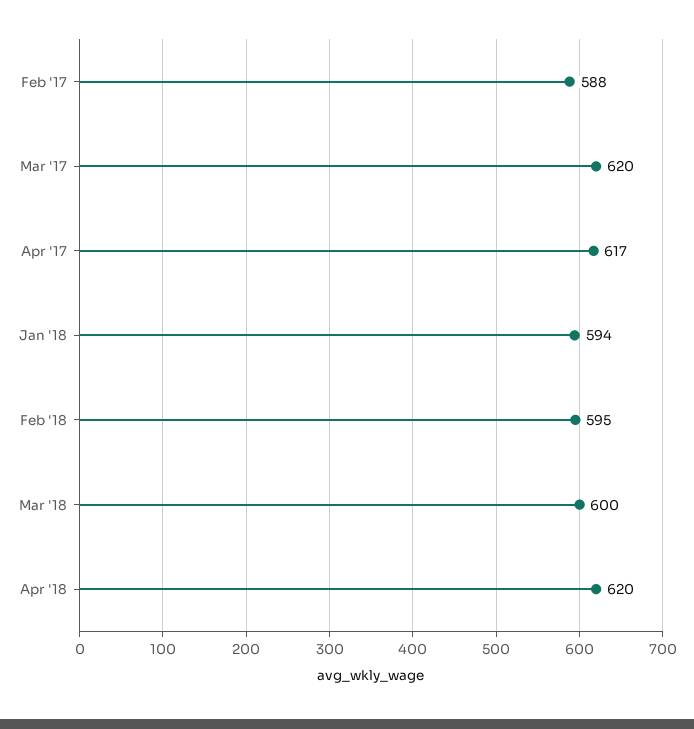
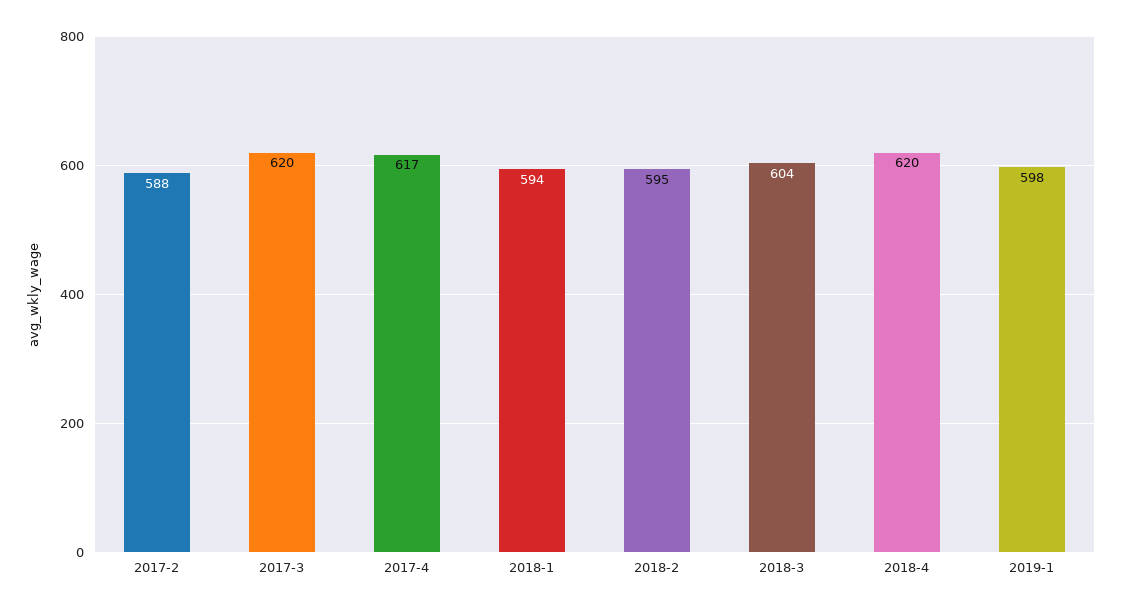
Mar '18: 600 -> 604
2019-1: none -> 598

